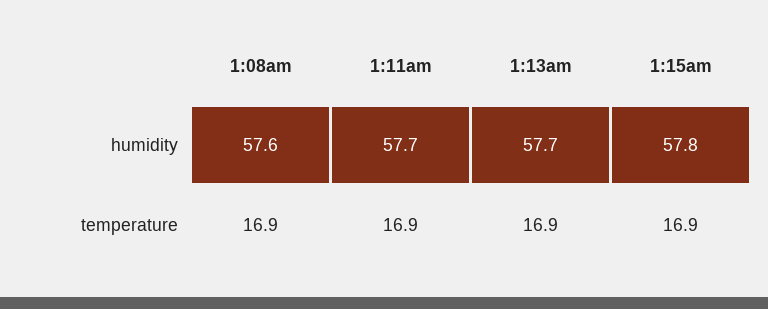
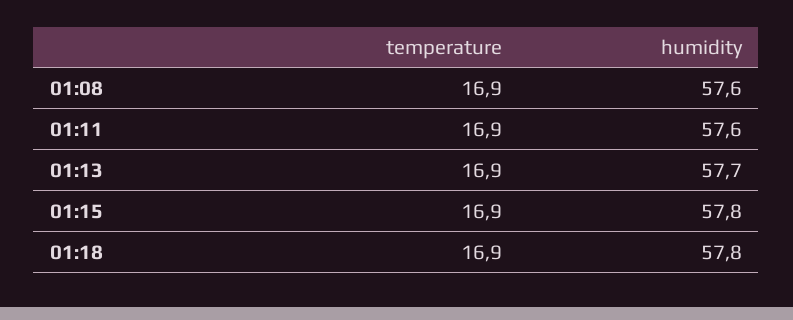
1:11am, humidity: 57.7 -> 57.6
01:18, temperature: none -> 16.9
01:18, humidity: none -> 57.8

